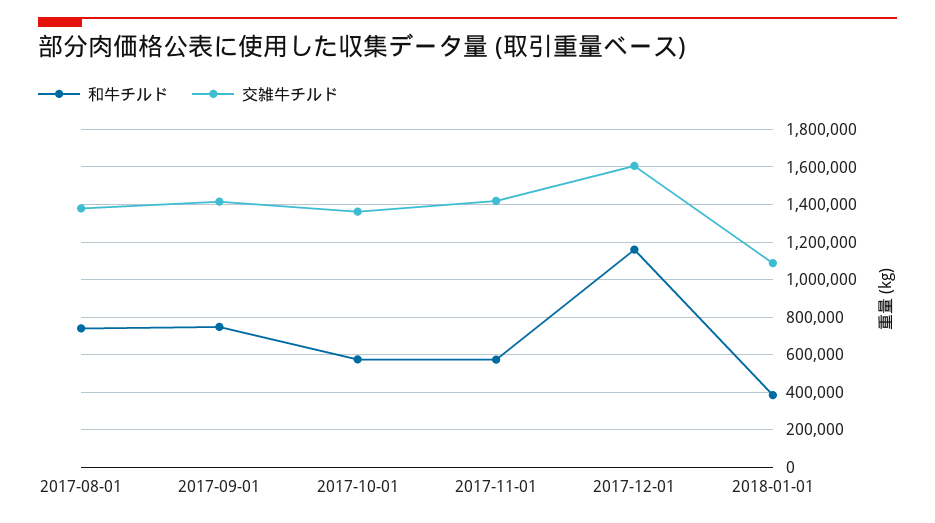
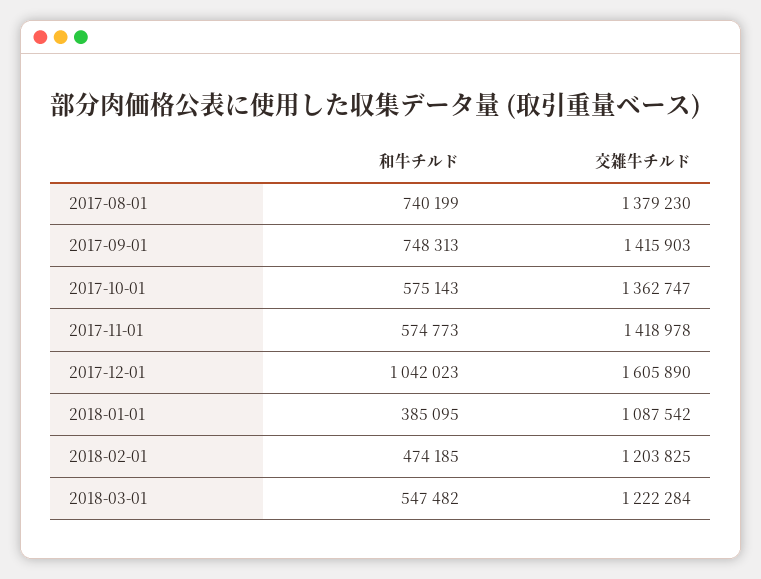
和牛チルド, 2017-12-01: 1150000 -> 1042023
和牛チルド, 2018-02-01: none -> 474185
交雑牛チルド, 2018-02-01: none -> 1203825
和牛チルド, 2018-03-01: none -> 547482
交雑牛チルド, 2018-03-01: none -> 1222284

